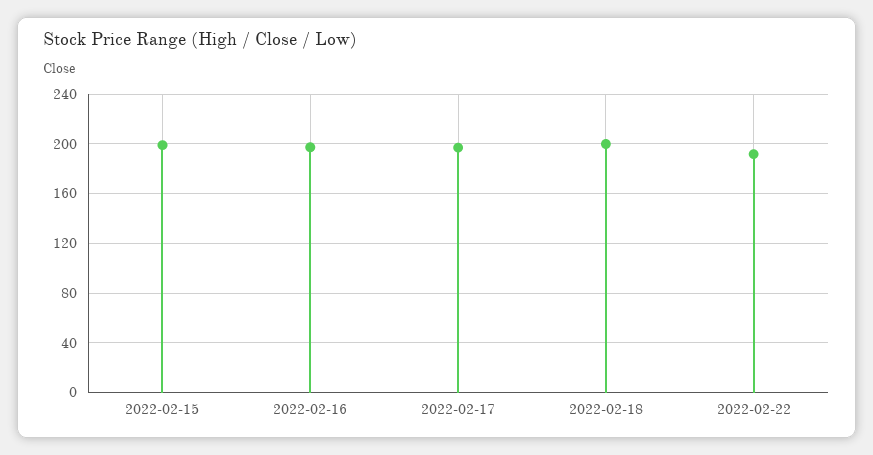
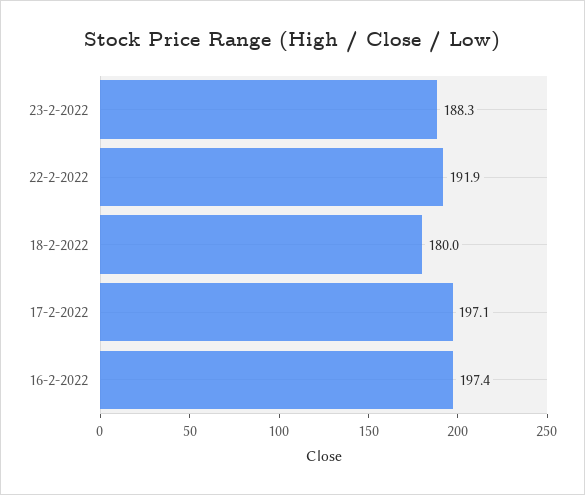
2022-02-15: 200 -> none
2022-02-18: 200 -> 180
23-2-2022: none -> 188.3

